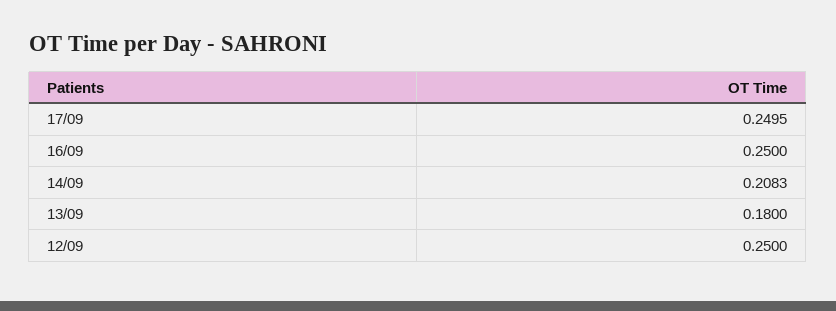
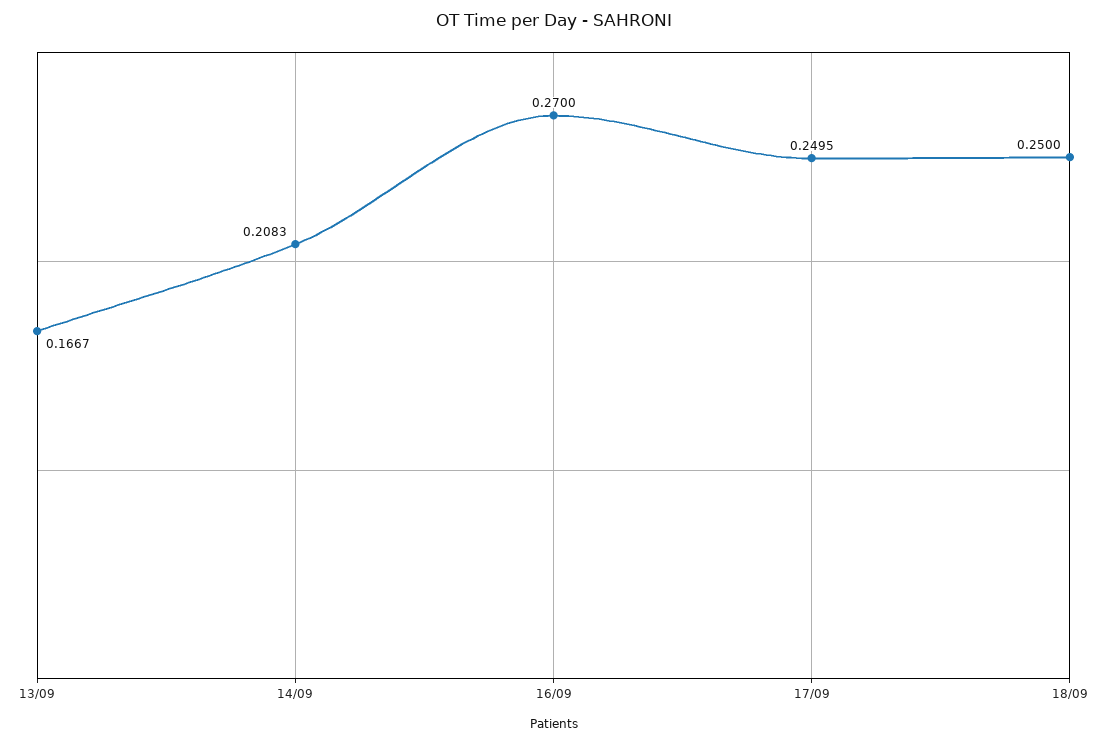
16/09: 0.25 -> 0.27
13/09: 0.18 -> 0.1667
12/09: 0.25 -> none
18/09: none -> 0.25

